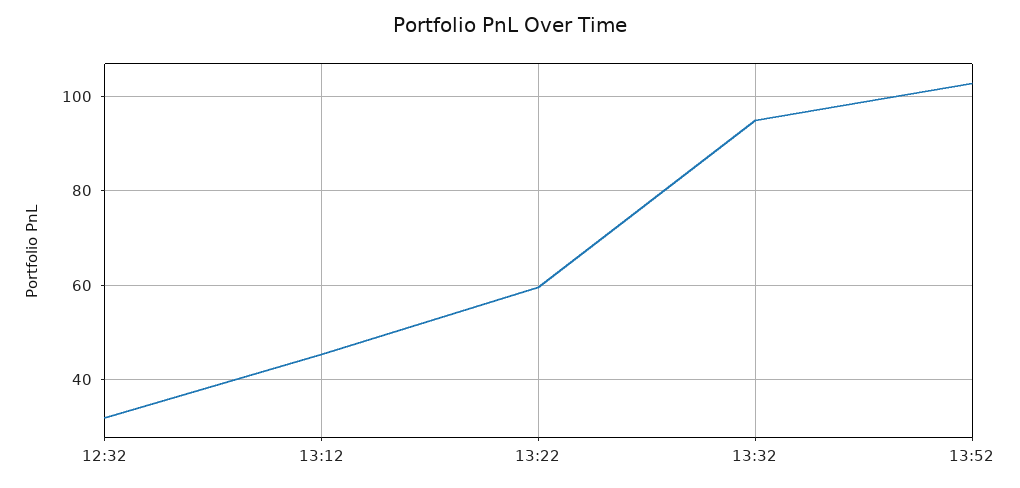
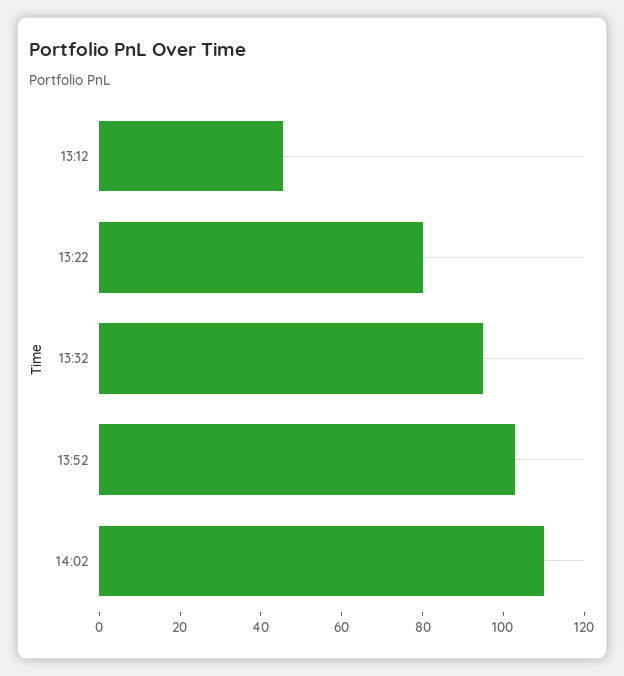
12:32: 32 -> none
13:22: 60 -> 80
14:02: none -> 110

